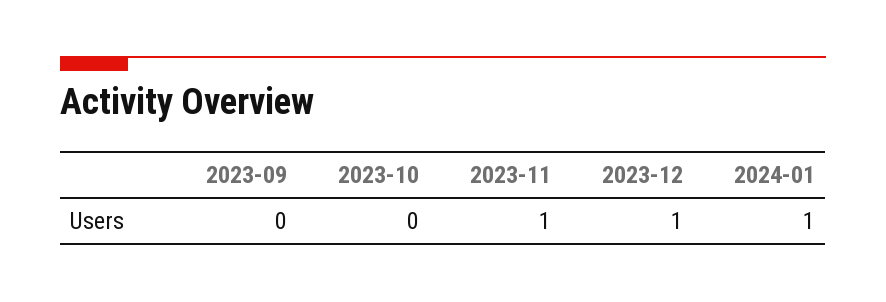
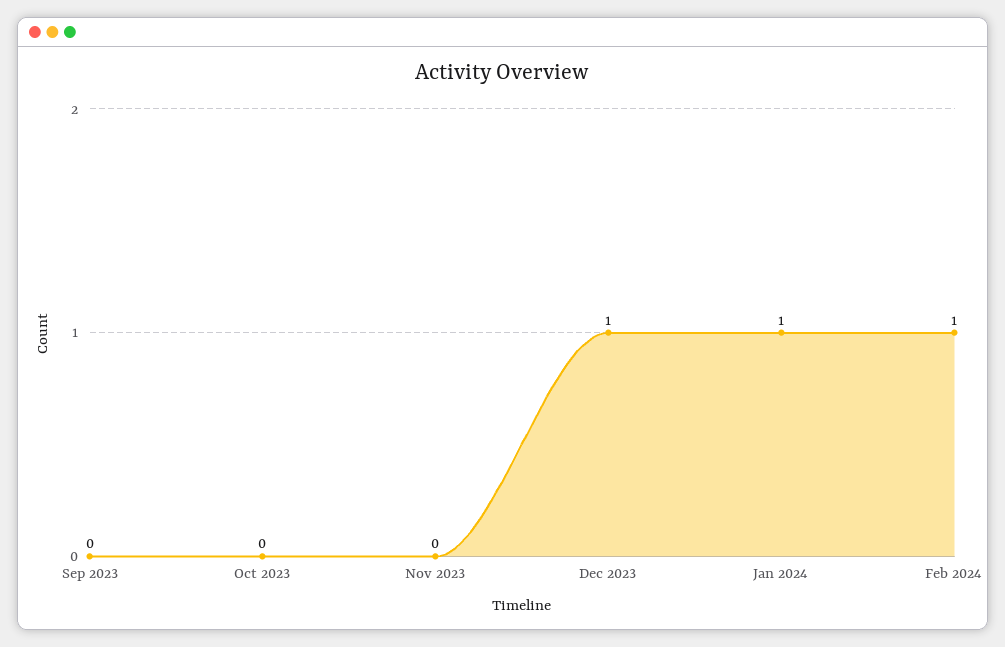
2023-11: 1 -> 0
Feb 2024: none -> 1

